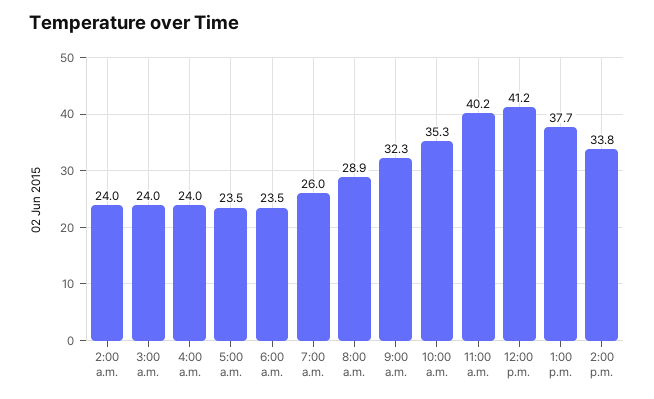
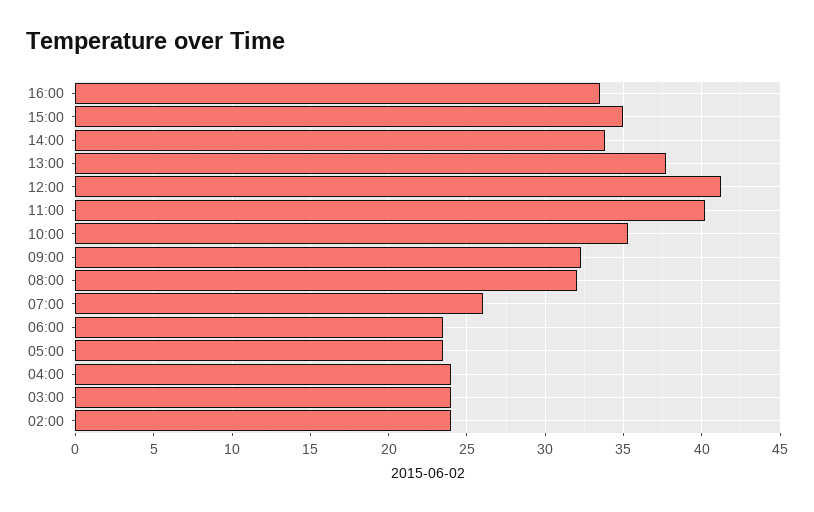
8:00 a.m.: 28.9 -> 32
16:00: none -> 33.5
15:00: none -> 35

